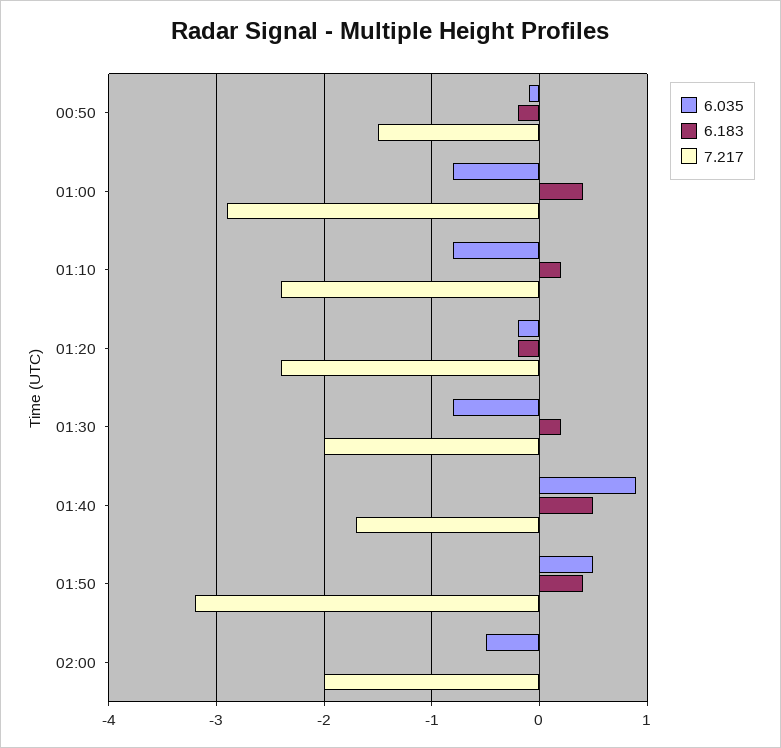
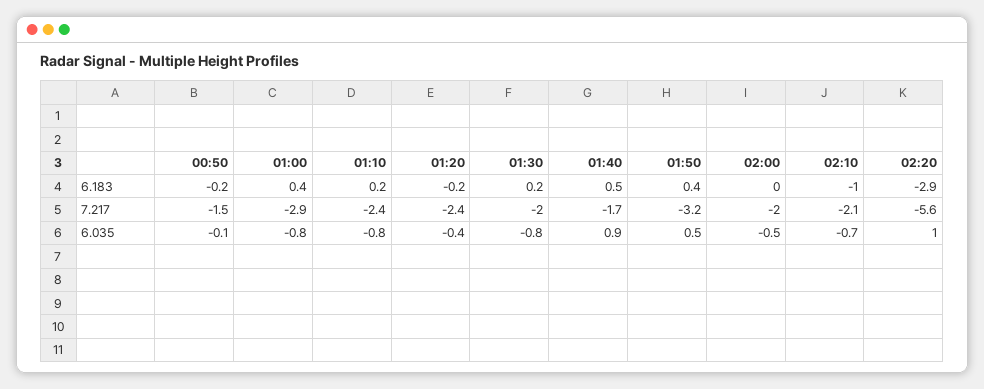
6.035, 01:20: -0.2 -> -0.4
6.183, 02:10: none -> -1
6.183, 02:20: none -> -2.9
7.217, 02:10: none -> -2.1
7.217, 02:20: none -> -5.6
6.035, 02:10: none -> -0.7
6.035, 02:20: none -> 1

